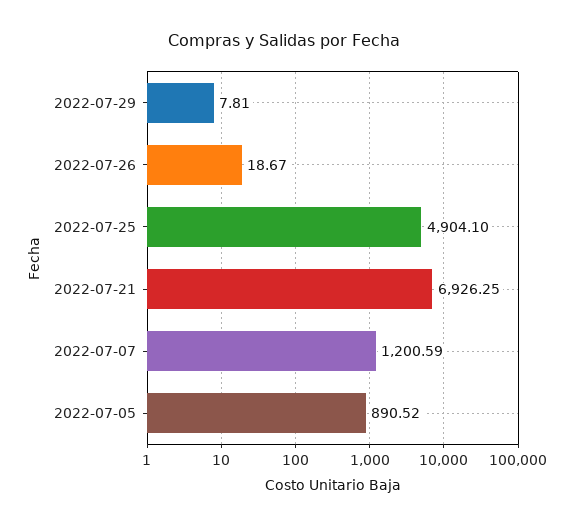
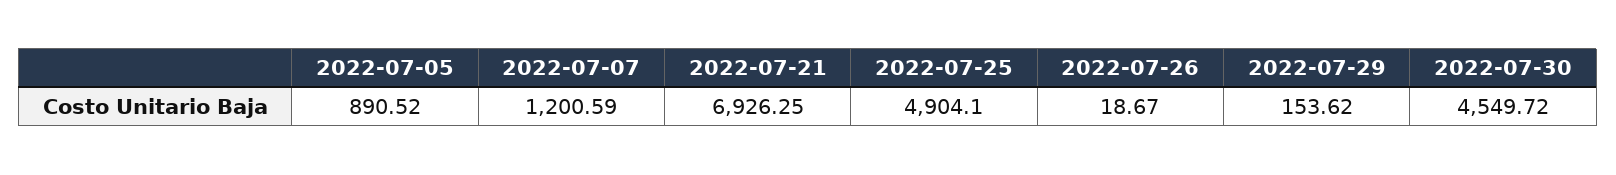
2022-07-29: 7.81 -> 153.62
2022-07-30: none -> 4549.72

